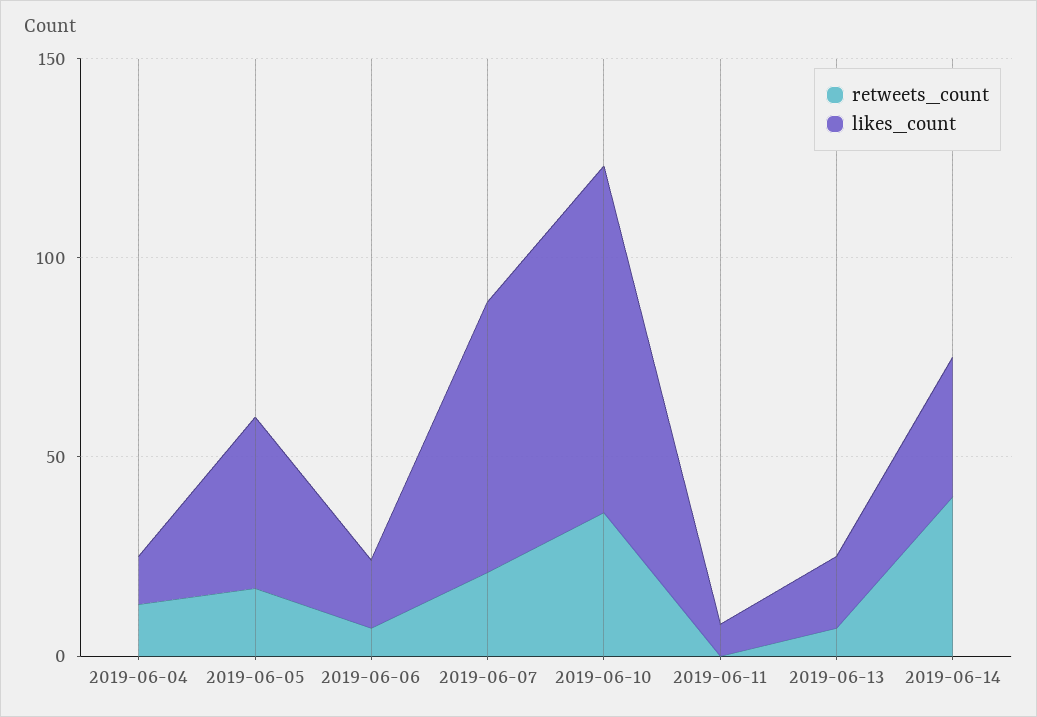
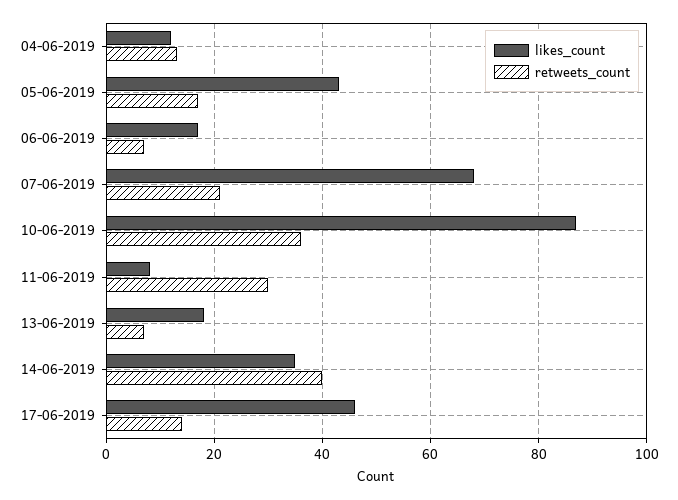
retweets_count, 2019-06-11: 0 -> 30
likes_count, 17-06-2019: none -> 45
retweets_count, 17-06-2019: none -> 15

